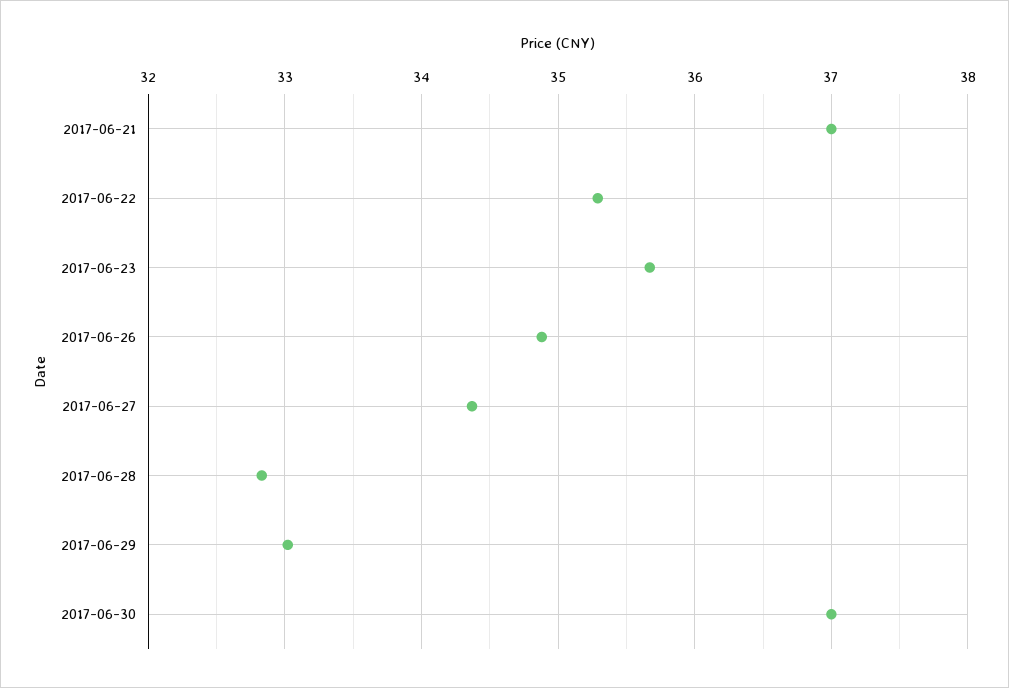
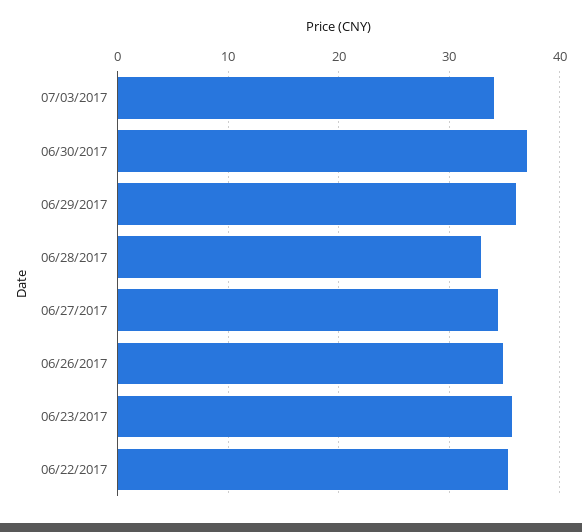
2017-06-21: 37 -> none
2017-06-29: 33 -> 36
07/03/2017: none -> 34

